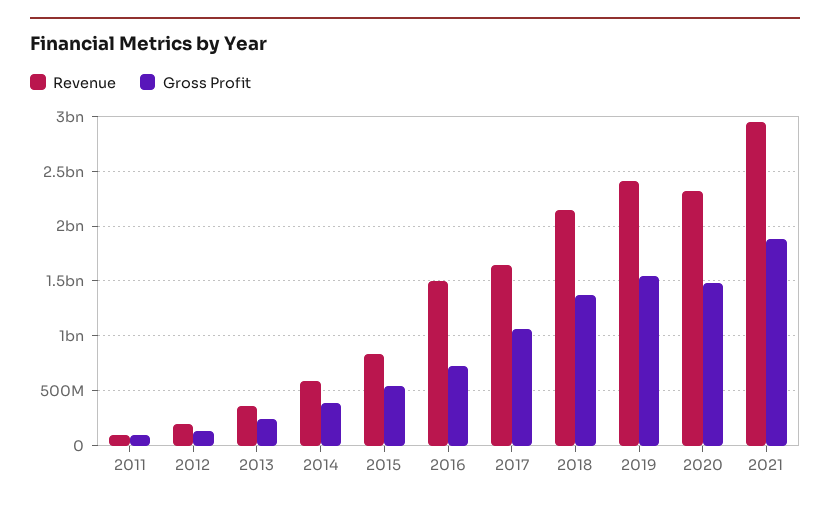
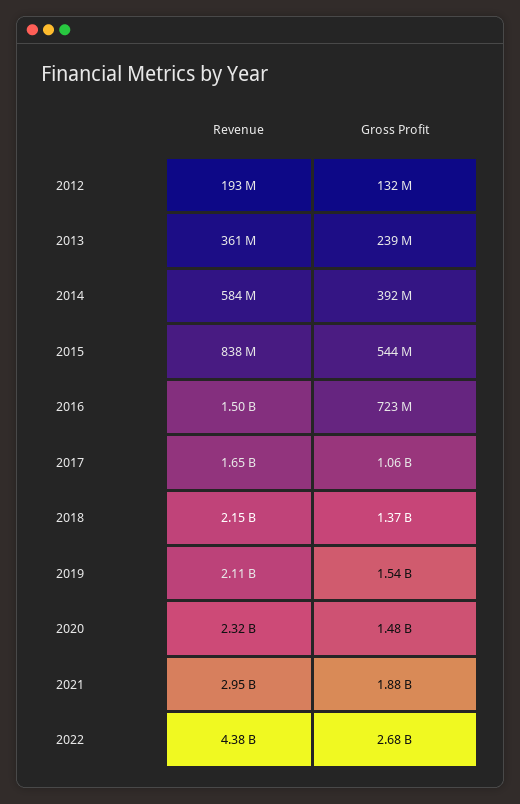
Revenue, 2011: 100000000 -> none
Gross Profit, 2011: 100000000 -> none
Revenue, 2019: 2400000000 -> 2110000000
Revenue, 2022: none -> 4380000000
Gross Profit, 2022: none -> 2680000000

